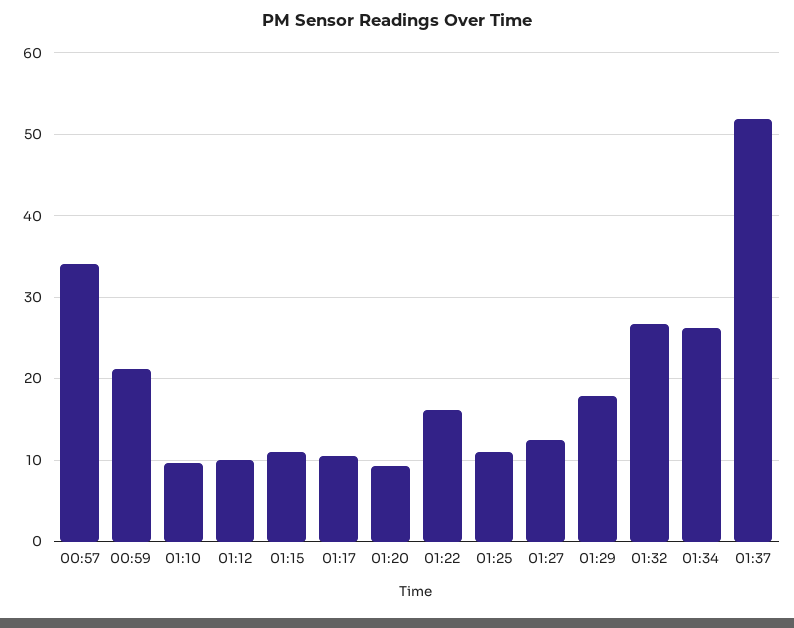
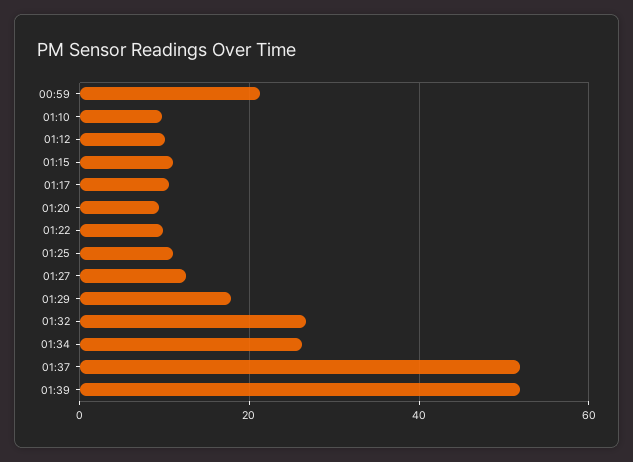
00:57: 34 -> none
01:22: 16 -> 10
01:39: none -> 52

